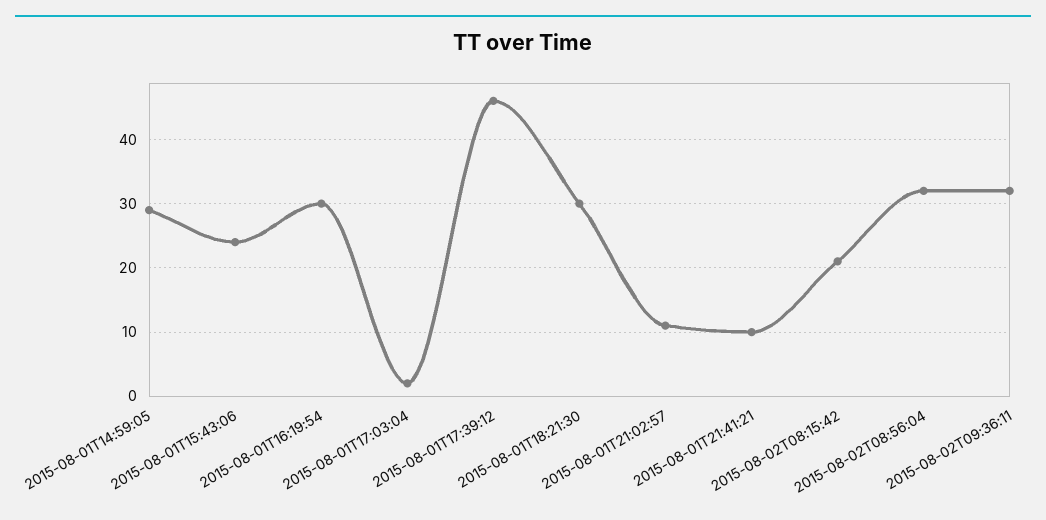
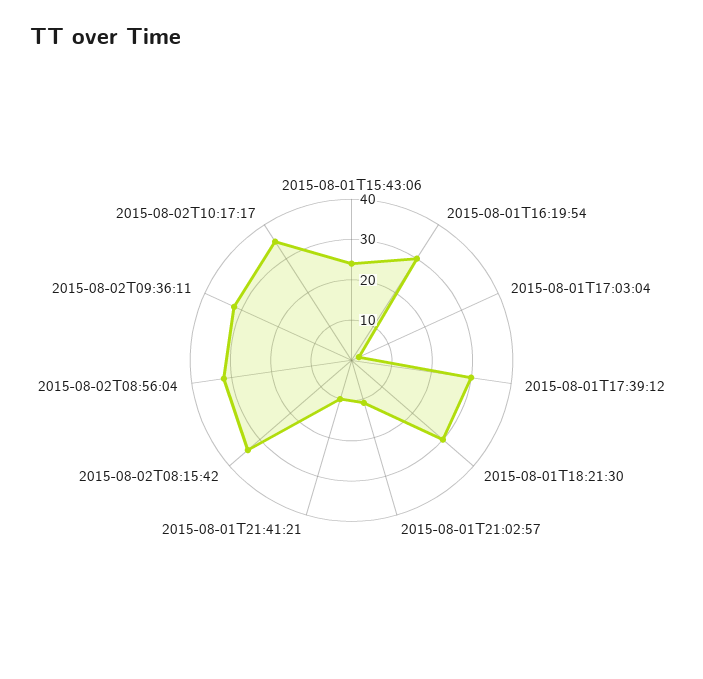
2015-08-01T14:59:05: 29 -> none
2015-08-01T17:39:12: 46 -> 30
2015-08-02T08:15:42: 21 -> 35
2015-08-02T10:17:17: none -> 35

